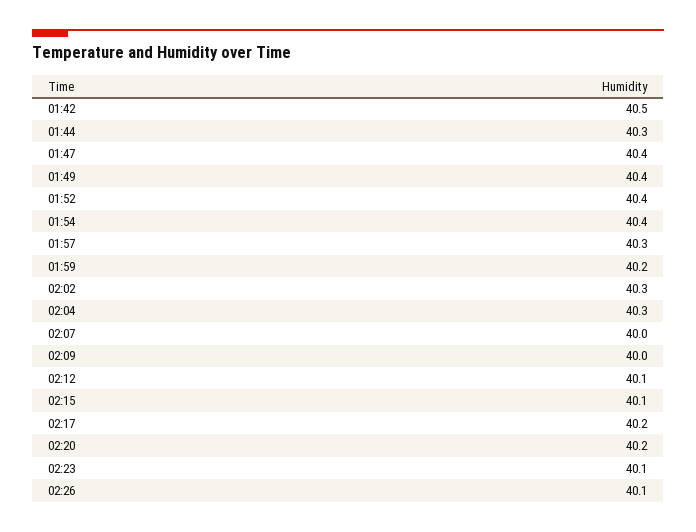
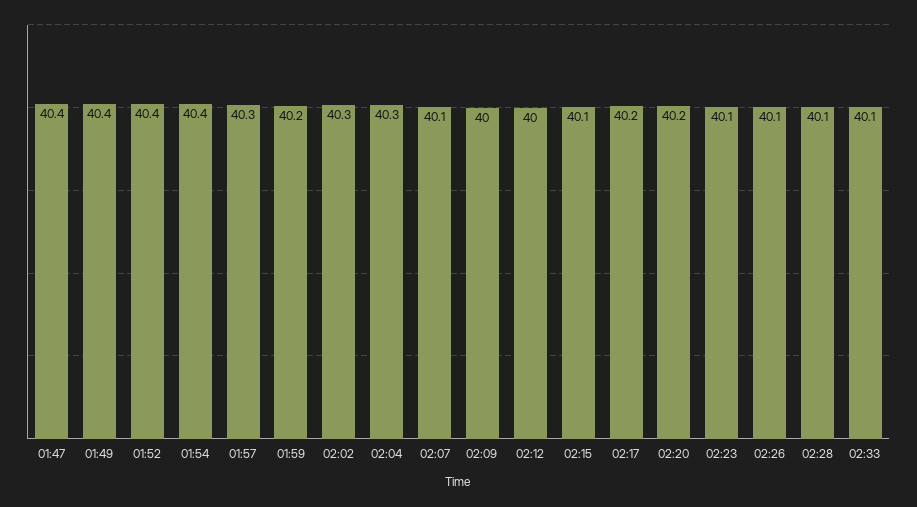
01:42: 40.5 -> none
01:44: 40.3 -> none
02:07: 40 -> 40.1
02:12: 40.1 -> 40
02:28: none -> 40.1
02:33: none -> 40.1

